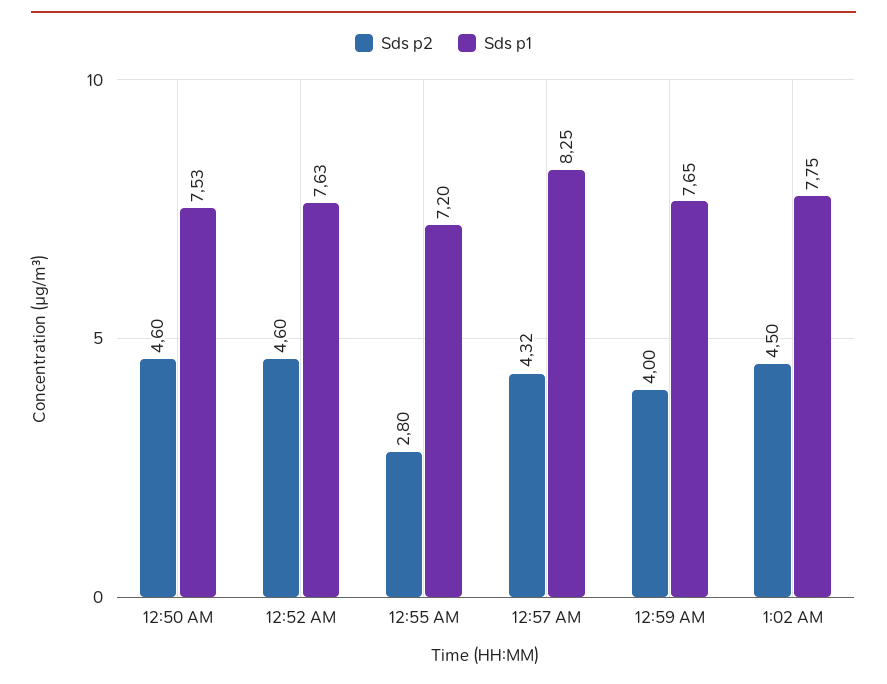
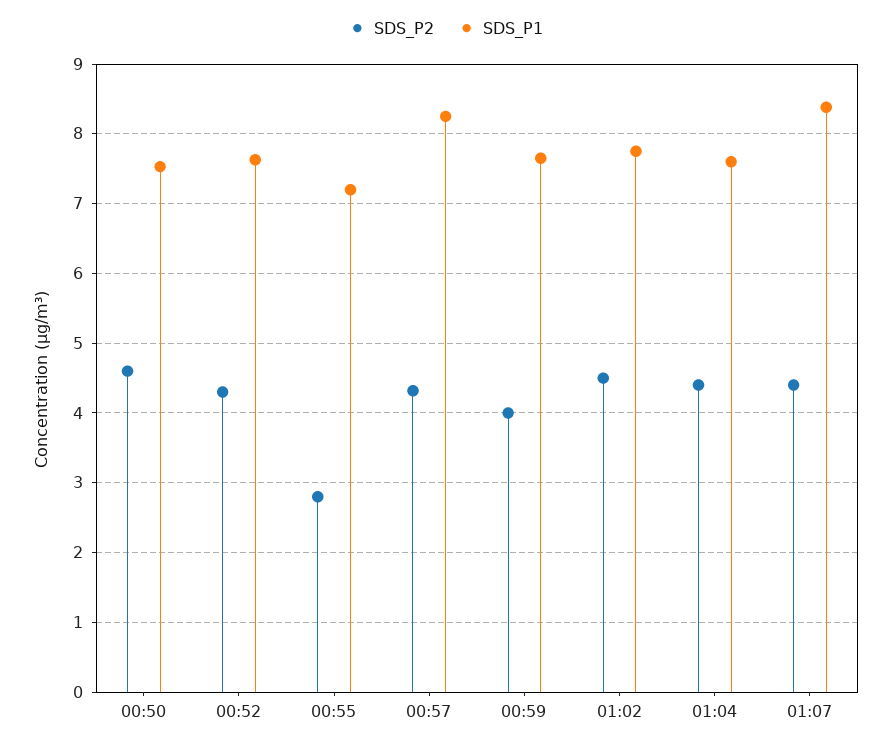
Sds p2, 12:52 AM: 4.6 -> 4.3
Sds p2, 01:04: none -> 4.4
Sds p1, 01:04: none -> 7.6
Sds p2, 01:07: none -> 4.4
Sds p1, 01:07: none -> 8.4

